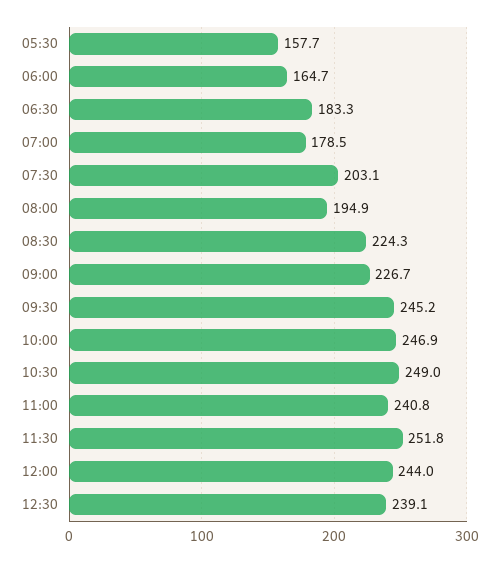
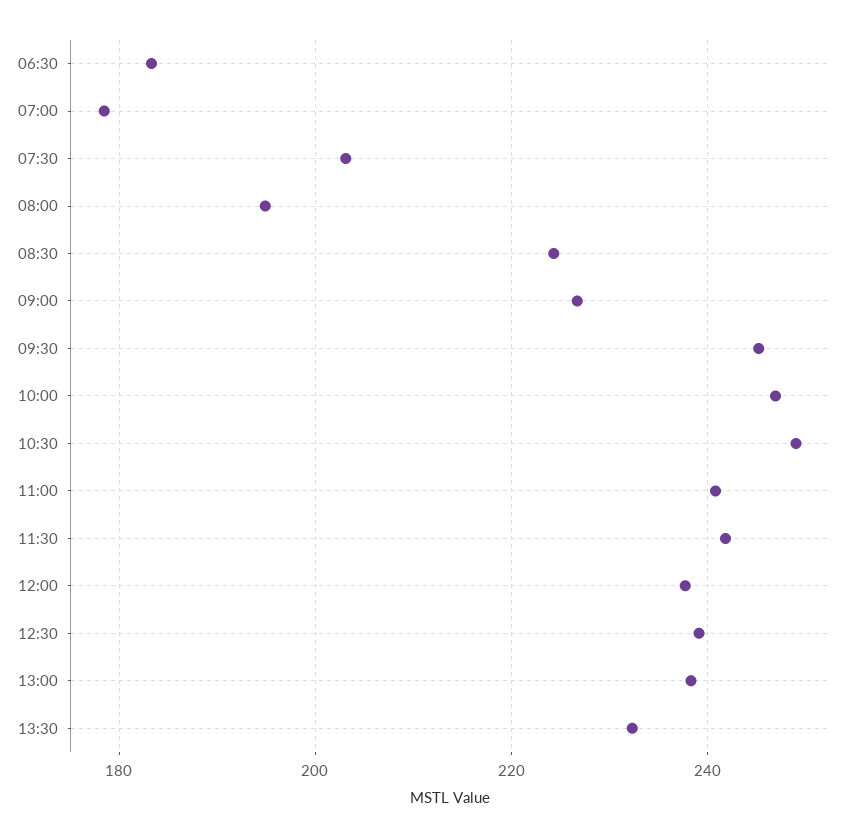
05:30: 157.7 -> none
06:00: 164.7 -> none
11:30: 251.8 -> 242
12:00: 244 -> 238
13:00: none -> 238
13:30: none -> 232

